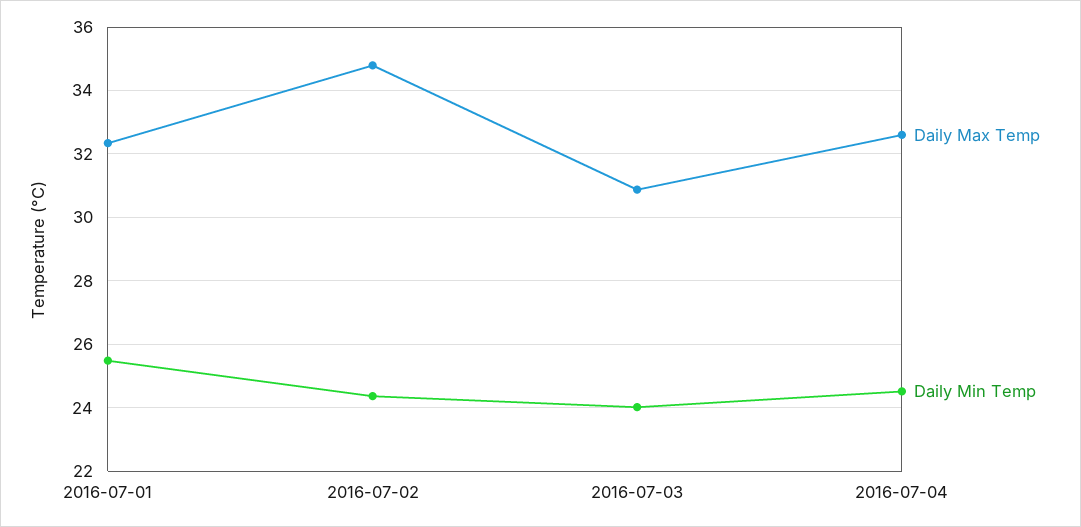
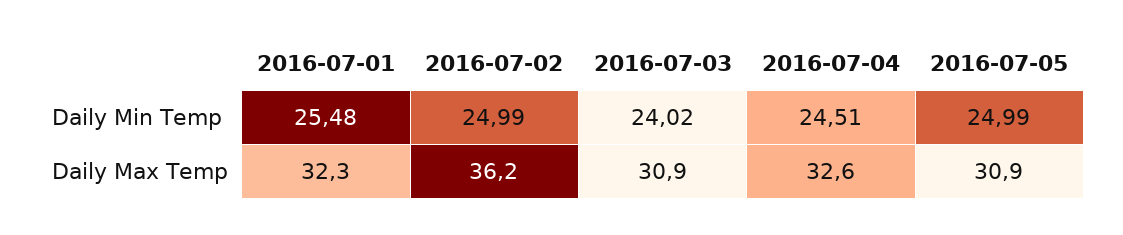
Daily Max Temp, 2016-07-02: 34.8 -> 36.2
Daily Min Temp, 2016-07-02: 24.4 -> 24.99
Daily Min Temp, 2016-07-05: none -> 24.99
Daily Max Temp, 2016-07-05: none -> 30.9

